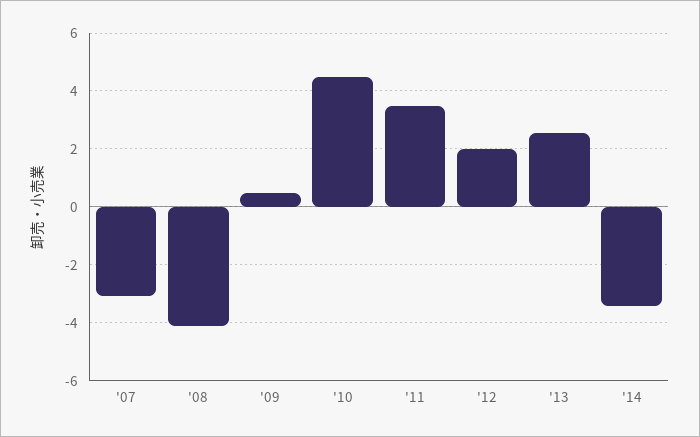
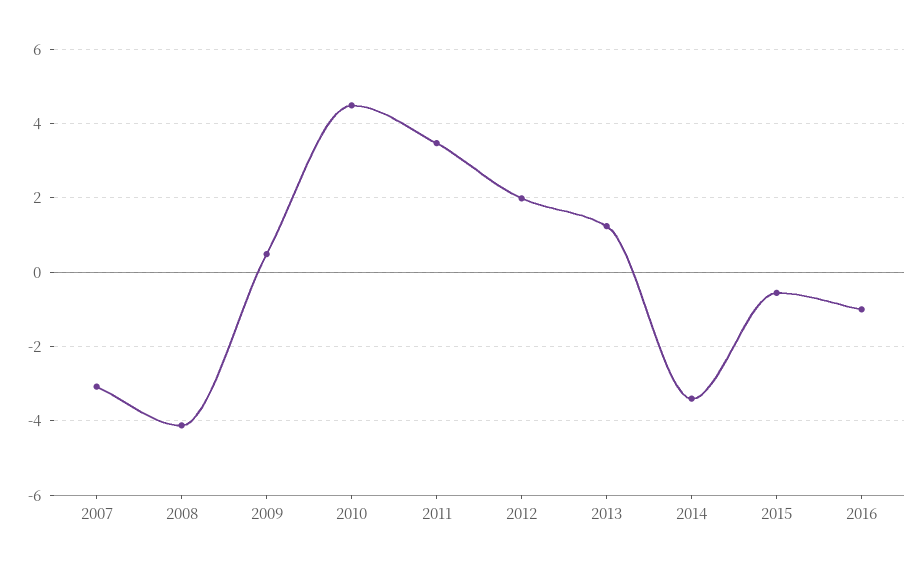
'13: 2.5 -> 1.2
2015: none -> -0.6
2016: none -> -1

